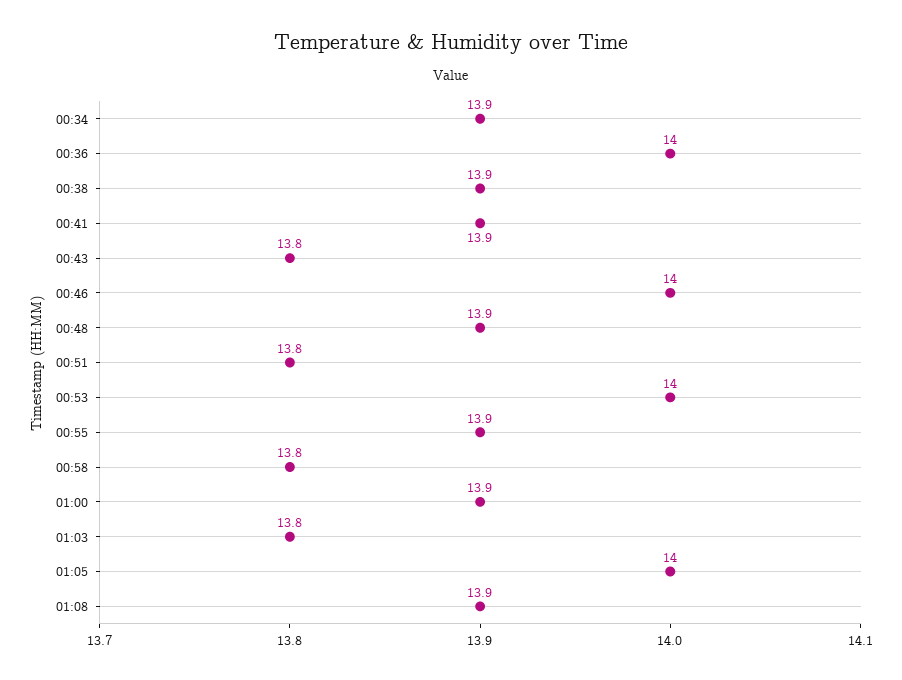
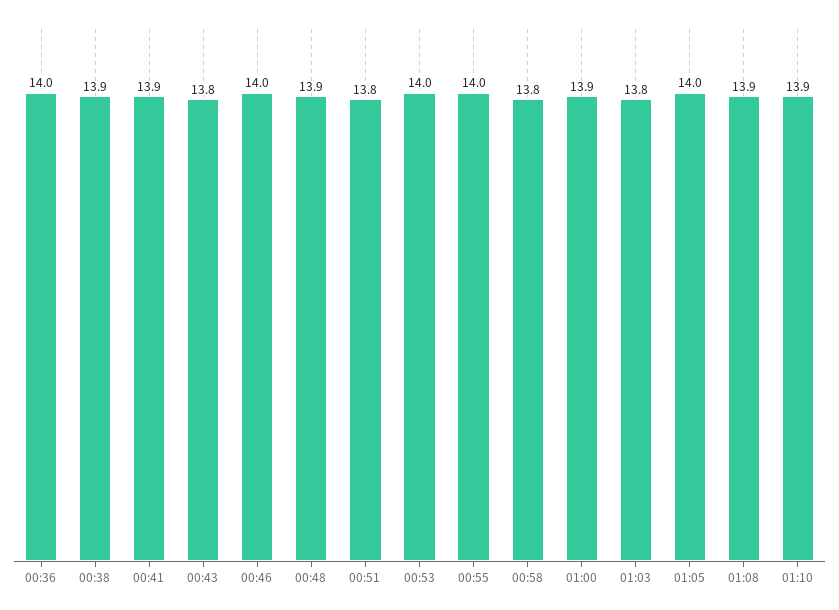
00:34: 13.9 -> none
00:55: 13.9 -> 14
01:10: none -> 13.9

